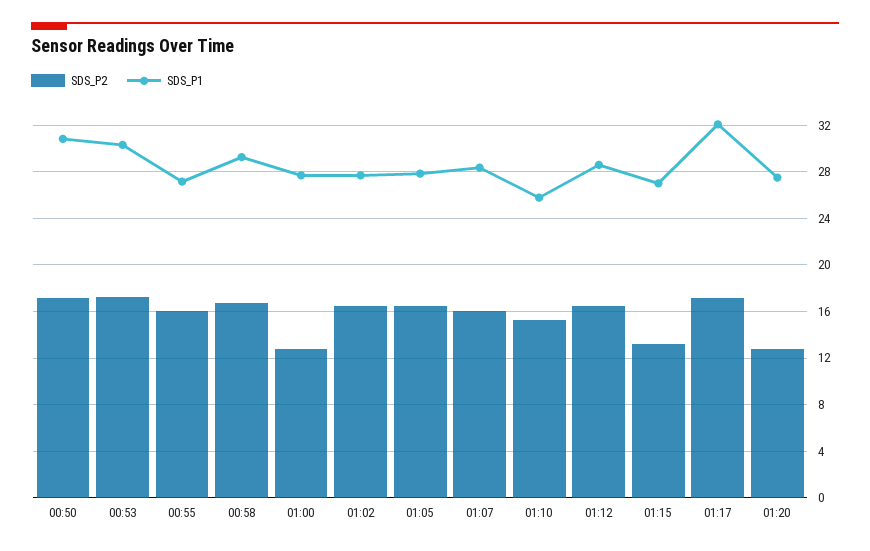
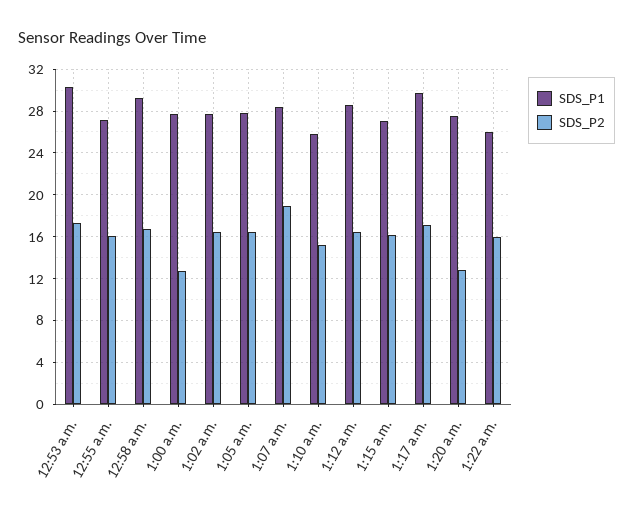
SDS_P2, 00:50: 17 -> none
SDS_P1, 00:50: 31 -> none
SDS_P2, 01:07: 16 -> 19
SDS_P2, 01:15: 13 -> 16
SDS_P1, 01:17: 32 -> 30
SDS_P1, 1:22 a.m.: none -> 26
SDS_P2, 1:22 a.m.: none -> 16

